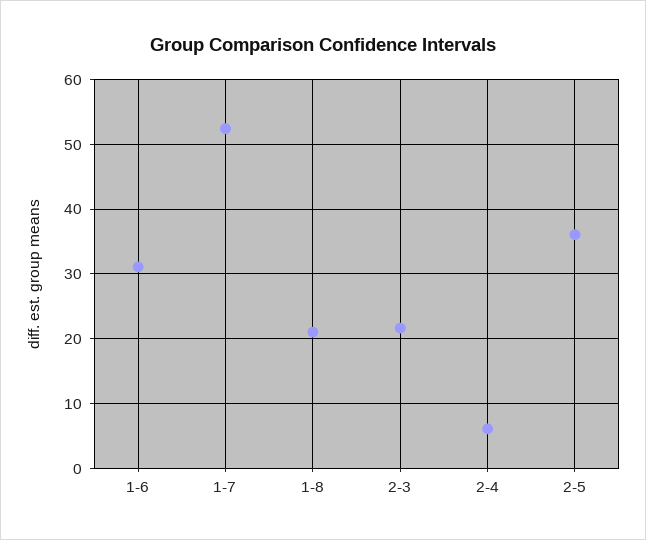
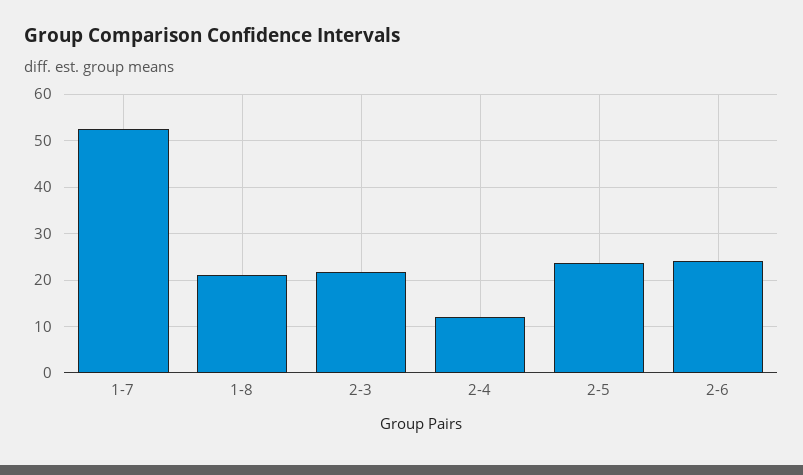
1-6: 31 -> none
2-4: 6 -> 12
2-5: 36 -> 24
2-6: none -> 24

